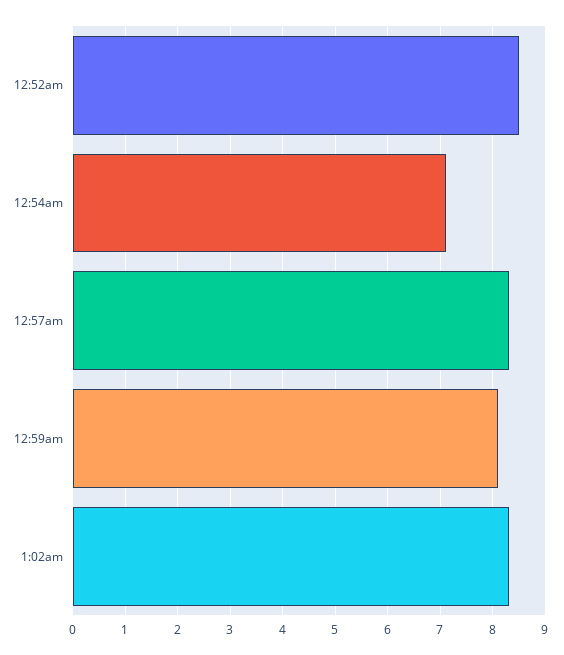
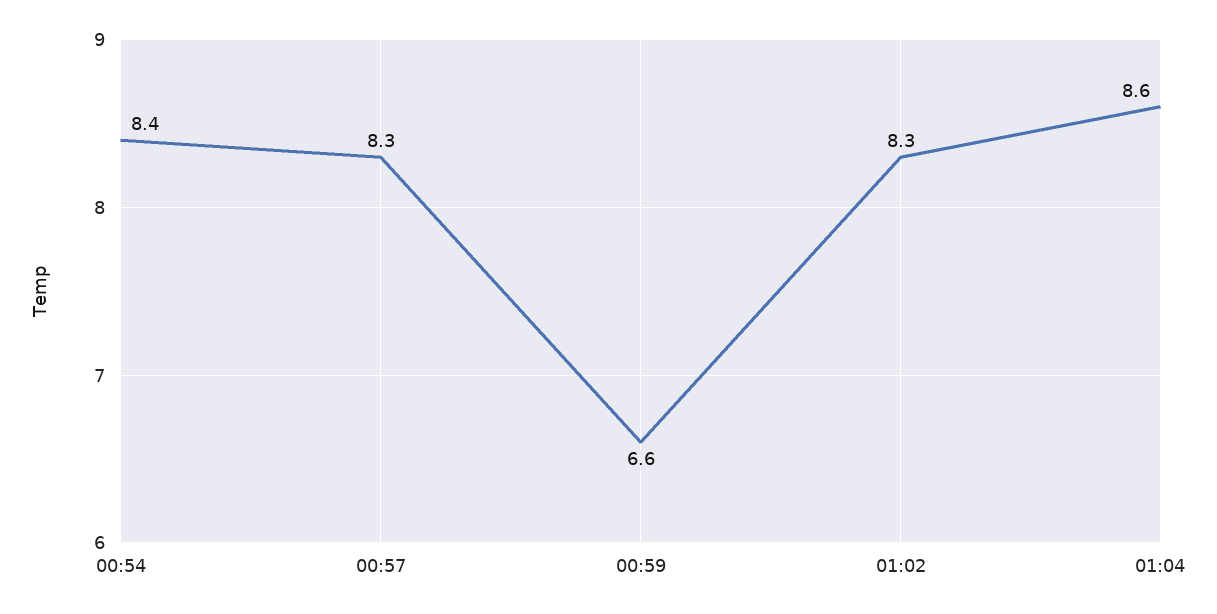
12:52am: 8.5 -> none
12:54am: 7 -> 8.4
12:59am: 8 -> 6.6
01:04: none -> 8.6

